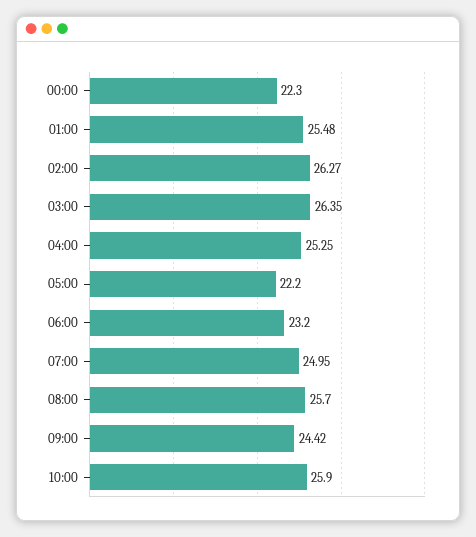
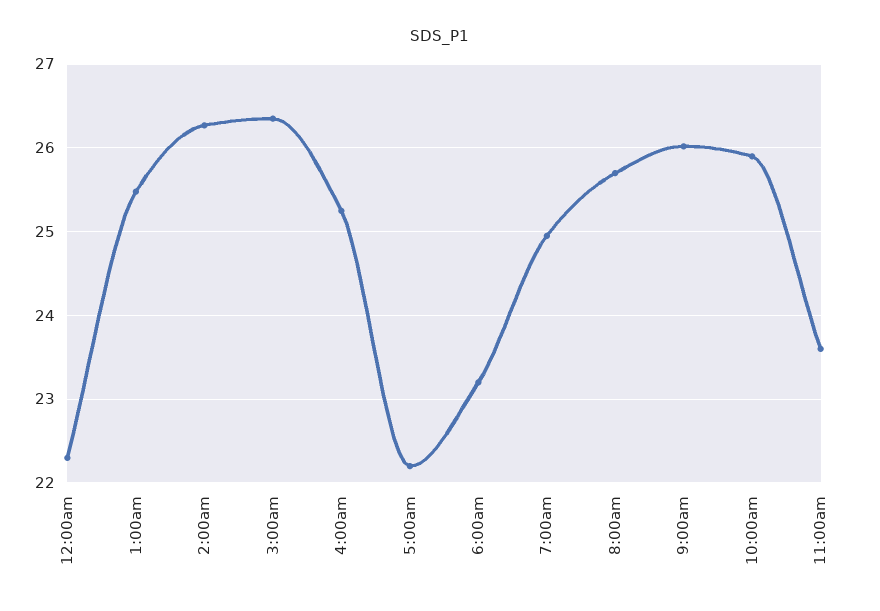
09:00: 24.42 -> 26
11:00am: none -> 23.6

